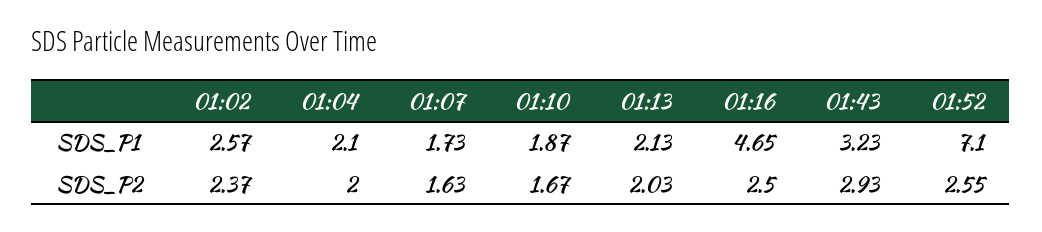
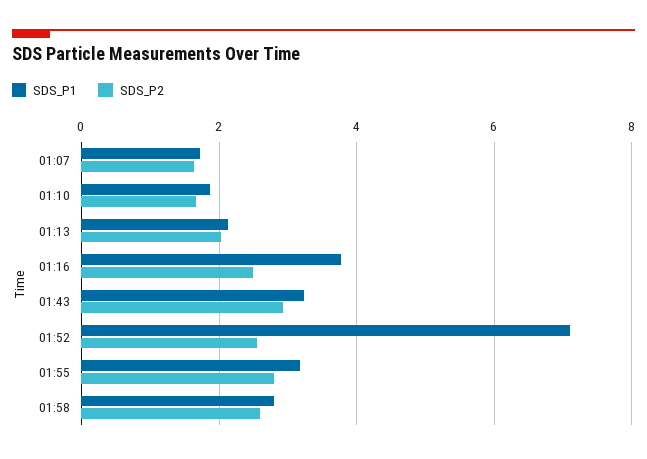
SDS_P1, 01:02: 2.57 -> none
SDS_P1, 01:04: 2.1 -> none
SDS_P1, 01:16: 4.65 -> 3.8
SDS_P2, 01:02: 2.37 -> none
SDS_P2, 01:04: 2 -> none
SDS_P1, 01:55: none -> 3.2
SDS_P2, 01:55: none -> 2.8
SDS_P1, 01:58: none -> 2.8
SDS_P2, 01:58: none -> 2.6

